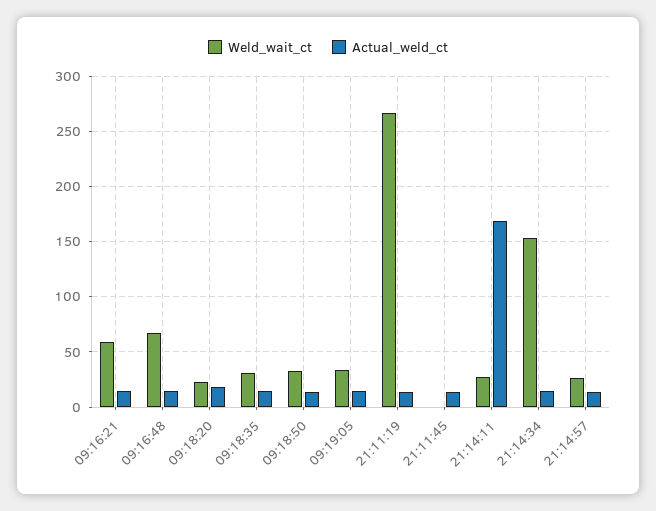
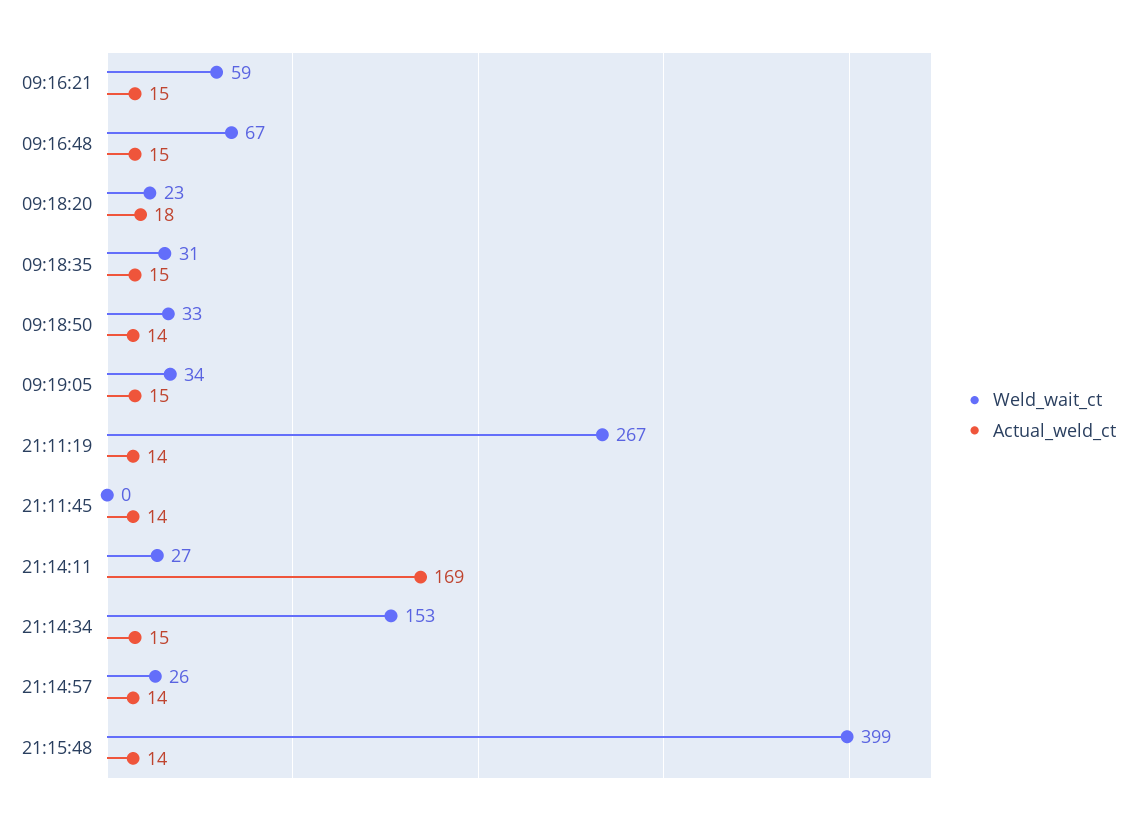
Weld_wait_ct, 21:15:48: none -> 399
Actual_weld_ct, 21:15:48: none -> 14

